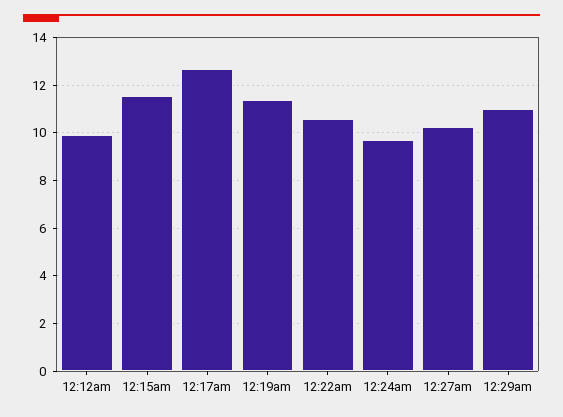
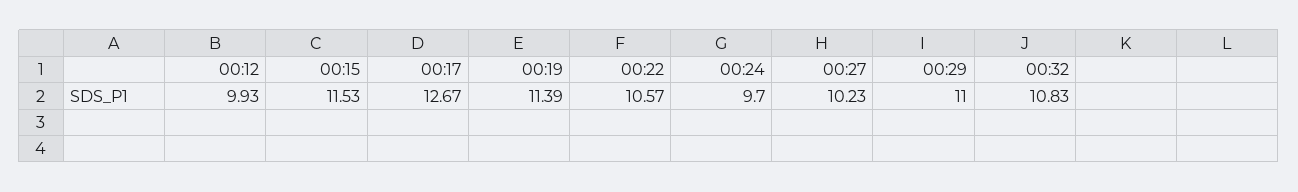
00:32: none -> 10.83

